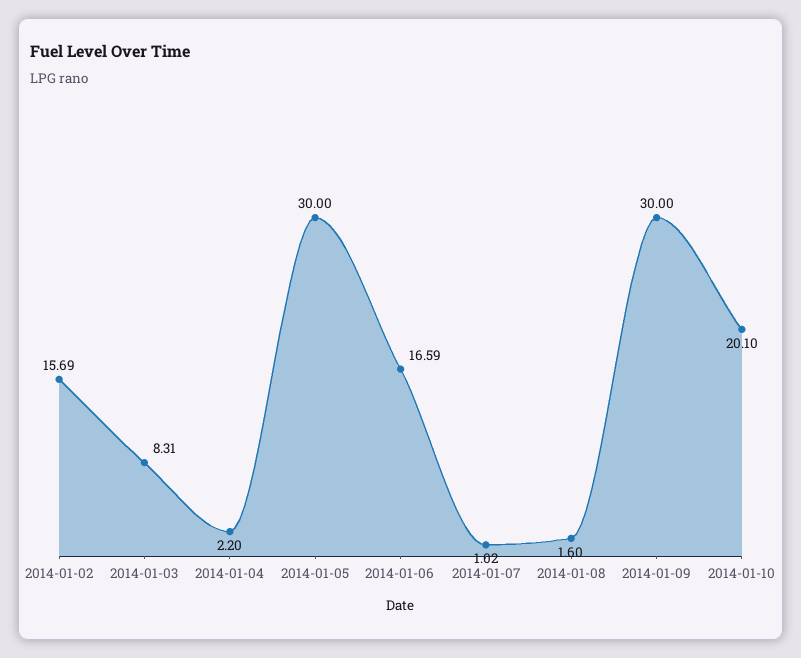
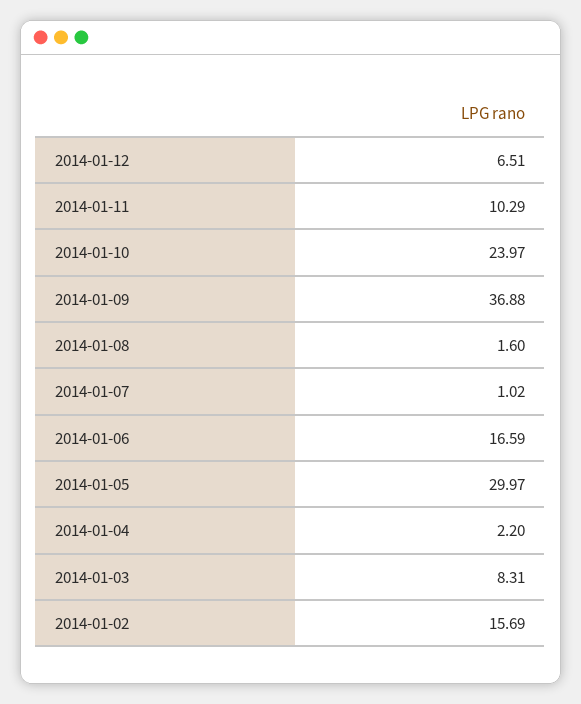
2014-01-05: 30 -> 29.97
2014-01-09: 30 -> 36.88
2014-01-10: 20.1 -> 23.97
2014-01-12: none -> 6.51
2014-01-11: none -> 10.29

